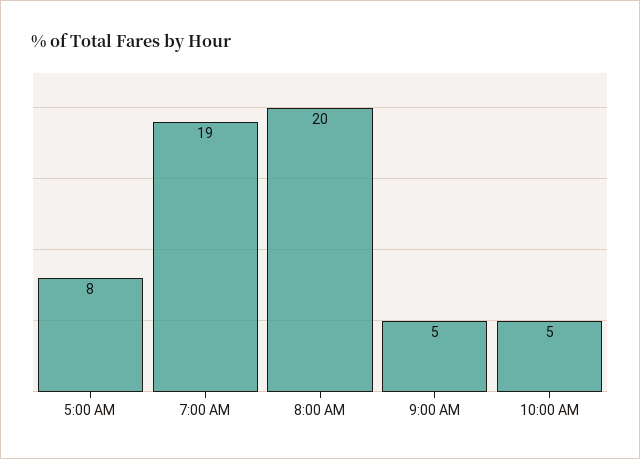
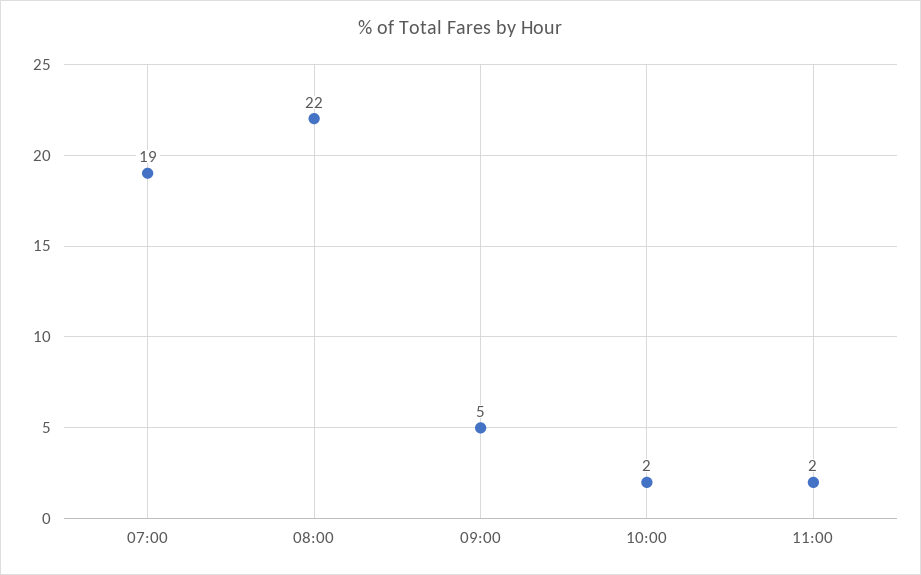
5:00 AM: 8 -> none
8:00 AM: 20 -> 22
10:00 AM: 5 -> 2
11:00: none -> 2

